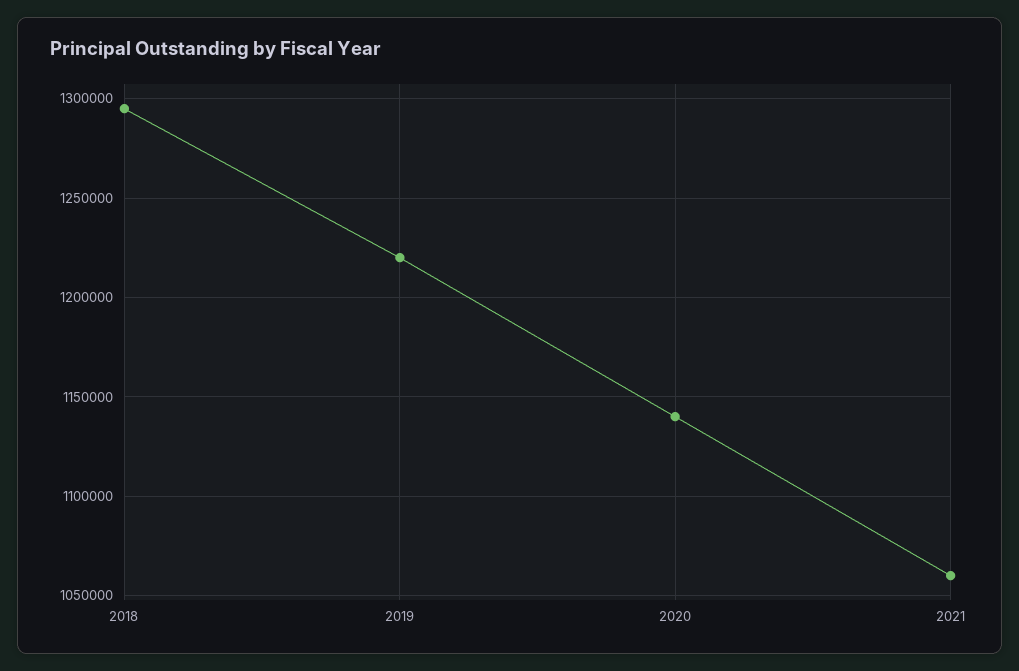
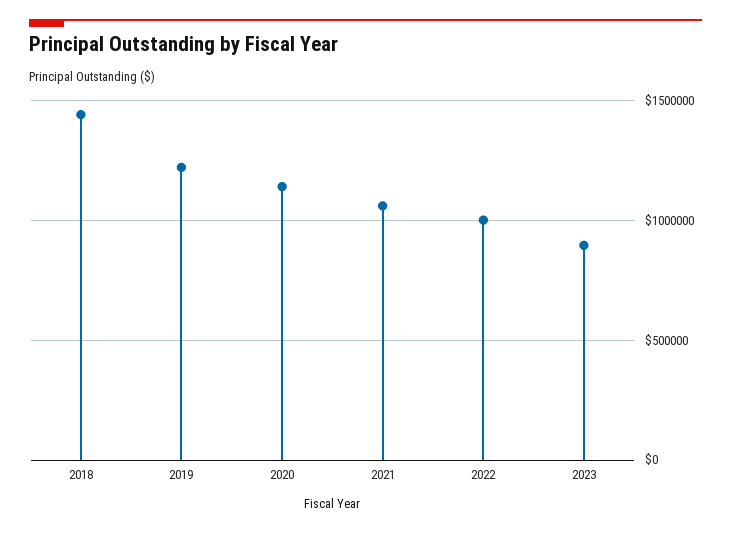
2018: 1295000 -> 1450000
2022: none -> 1000000
2023: none -> 900000

